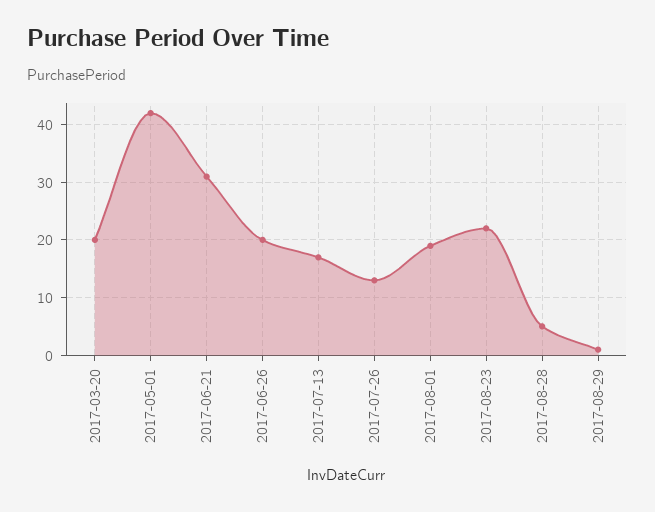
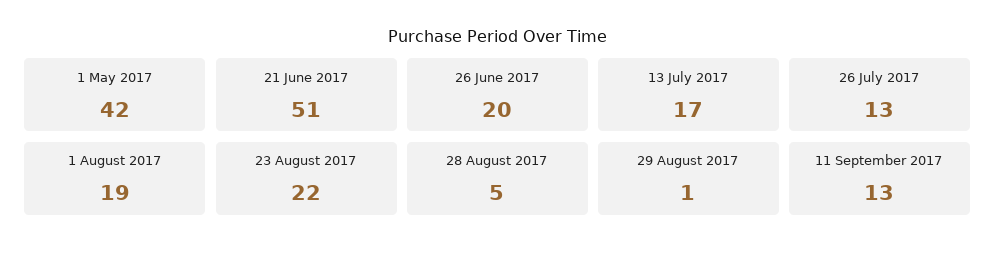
2017-03-20: 20 -> none
2017-06-21: 30 -> 51
11 September 2017: none -> 13

